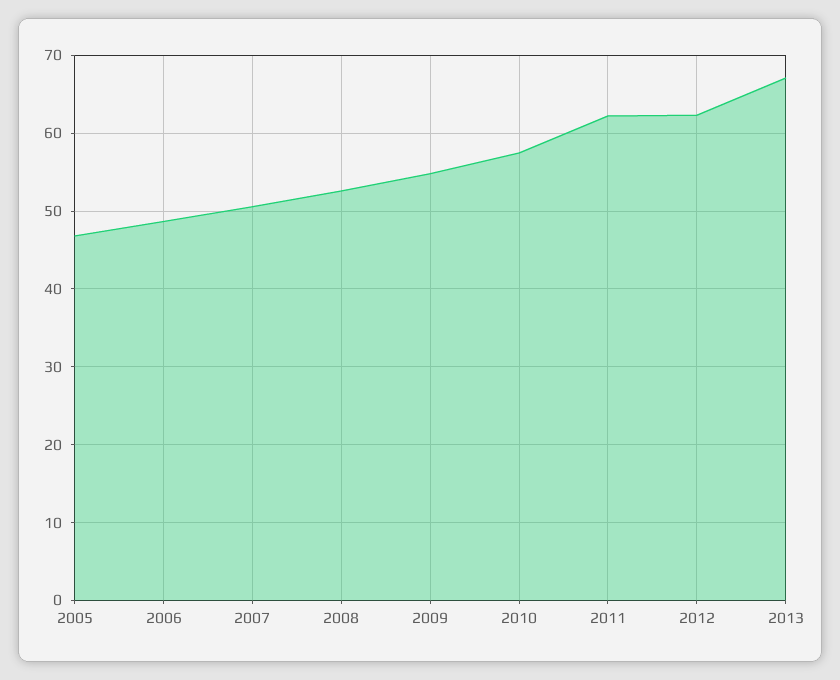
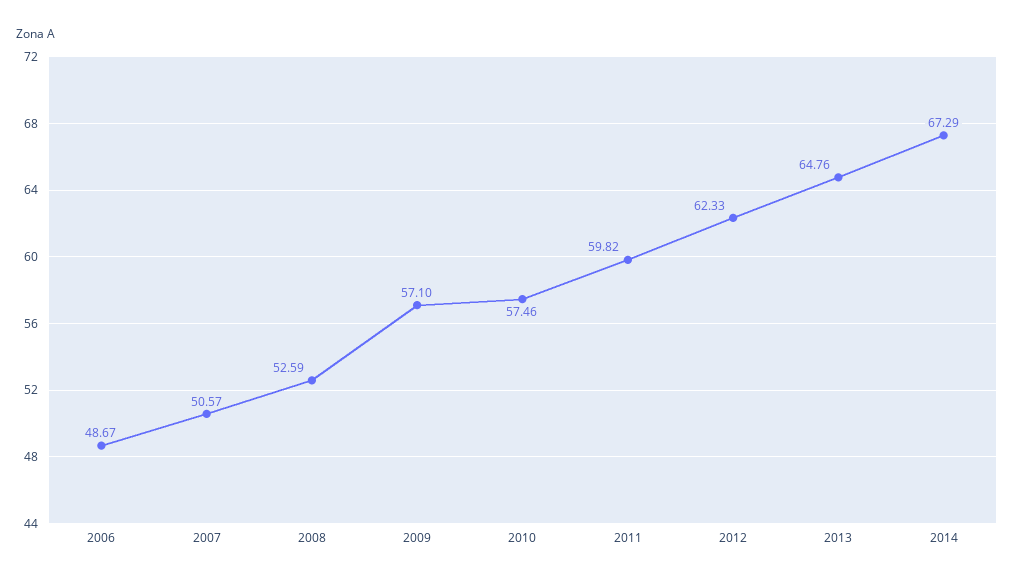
2005: 47 -> none
2009: 55 -> 57.1
2011: 62 -> 59.82
2013: 67 -> 64.76
2014: none -> 67.29

